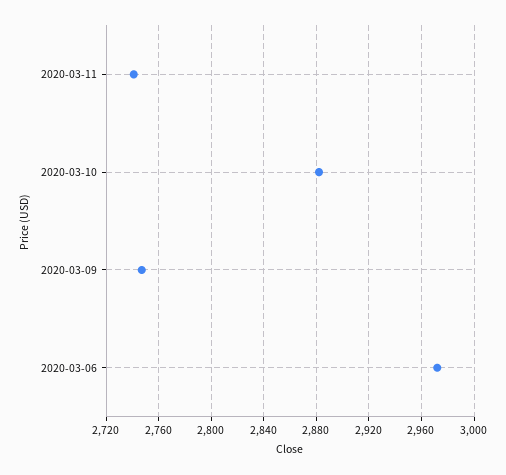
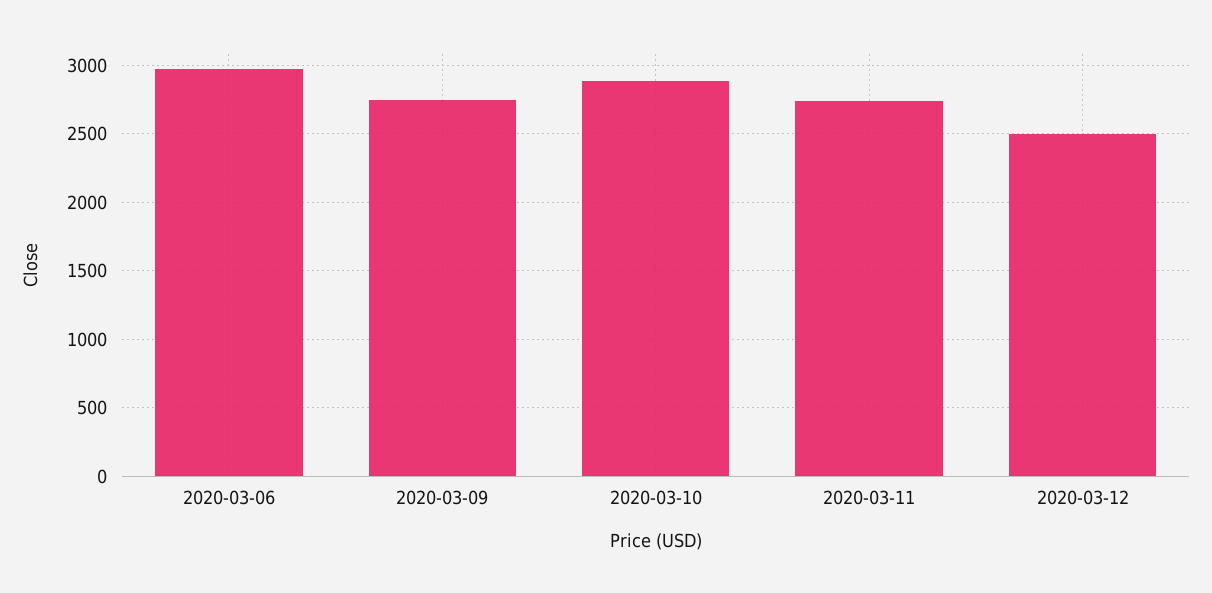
2020-03-12: none -> 2500

